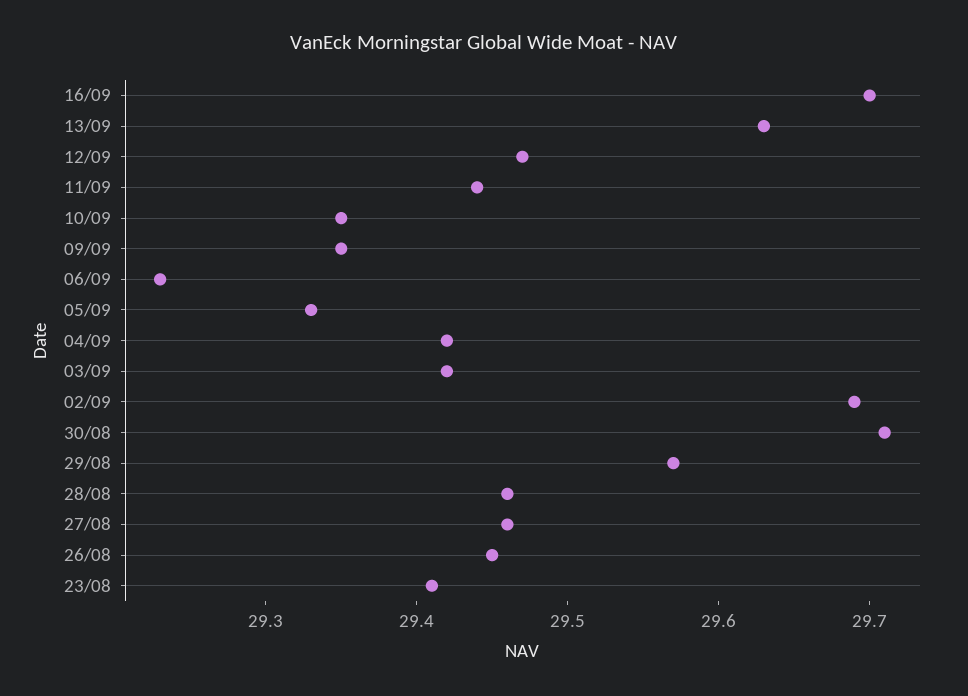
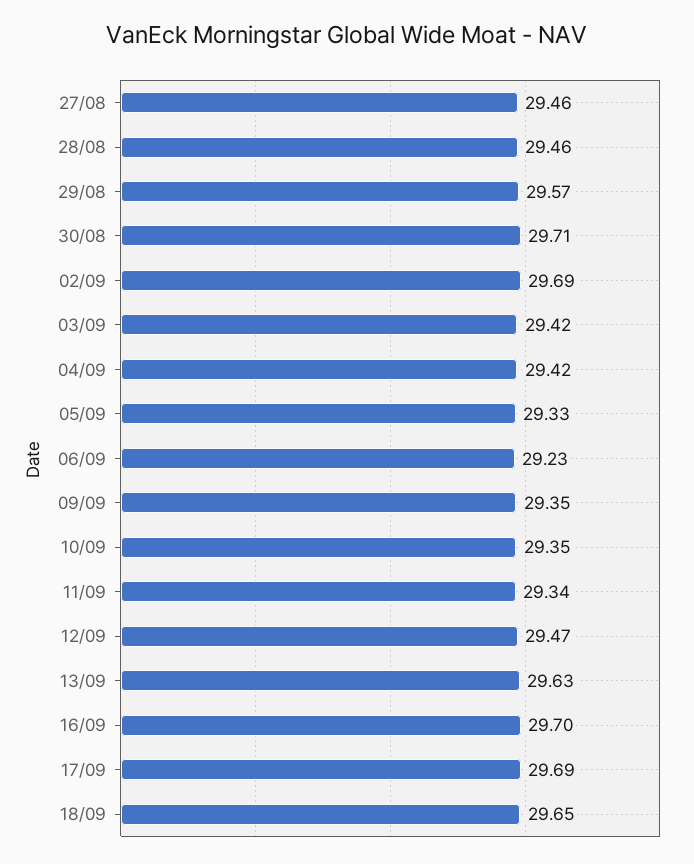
11/09: 29.44 -> 29.34
26/08: 29.45 -> none
23/08: 29.41 -> none
17/09: none -> 29.69
18/09: none -> 29.65

